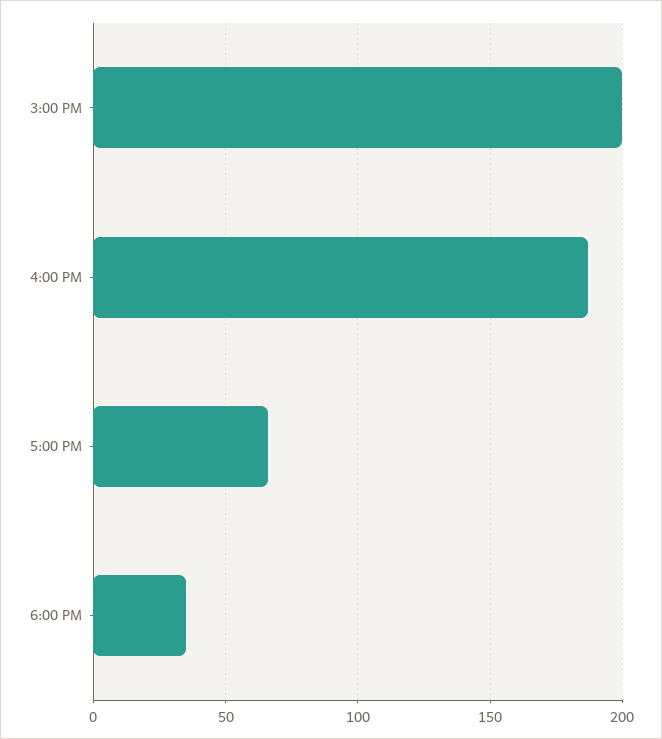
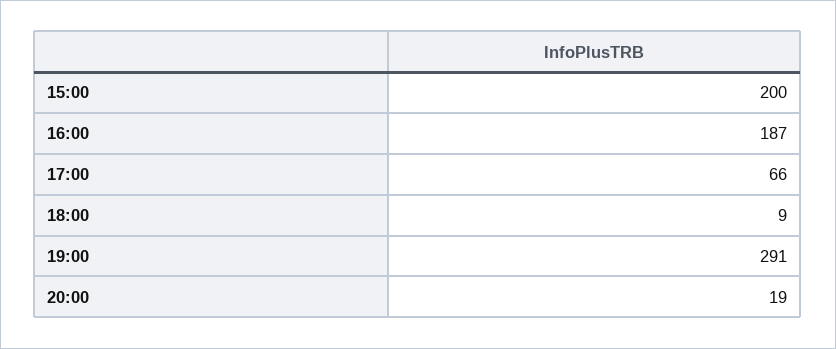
6:00 PM: 35 -> 9
19:00: none -> 291
20:00: none -> 19

